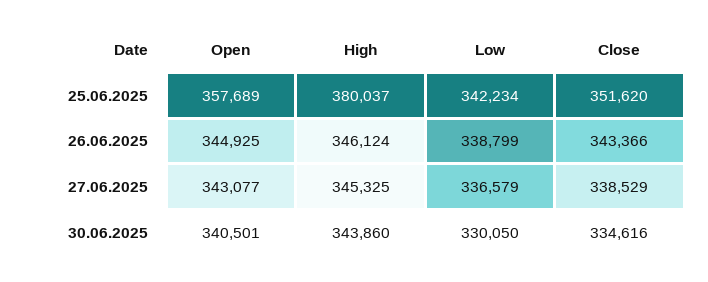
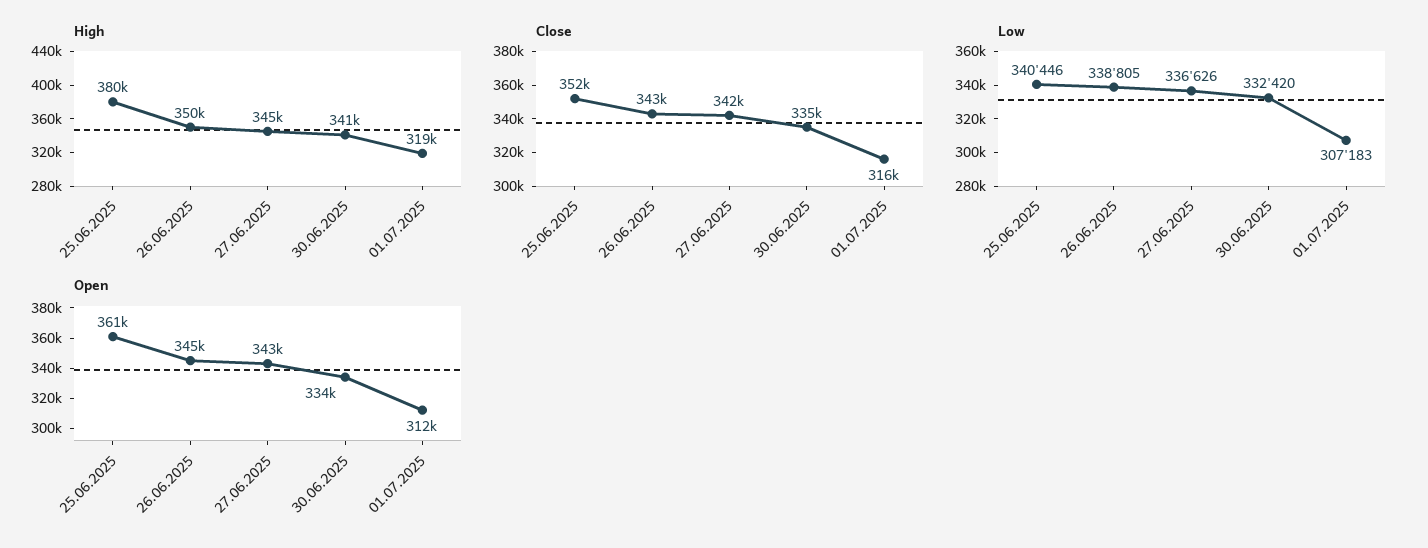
Open, 25.06.2025: 357689 -> 361000
Low, 25.06.2025: 342234 -> 340446
High, 26.06.2025: 346124 -> 350000
Low, 26.06.2025: 338799 -> 338805
Low, 27.06.2025: 336579 -> 336626
Close, 27.06.2025: 338529 -> 342000
Open, 30.06.2025: 340501 -> 334000
High, 30.06.2025: 343860 -> 341000
Low, 30.06.2025: 330050 -> 332420
High, 01.07.2025: none -> 319000
Close, 01.07.2025: none -> 316000
Low, 01.07.2025: none -> 307183
Open, 01.07.2025: none -> 312000

